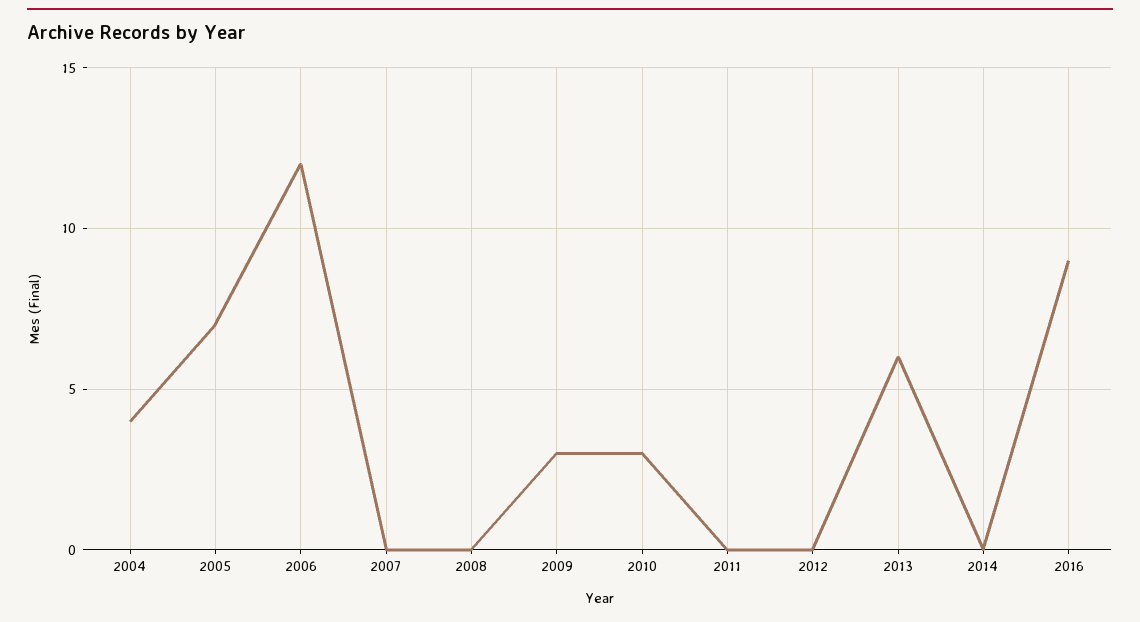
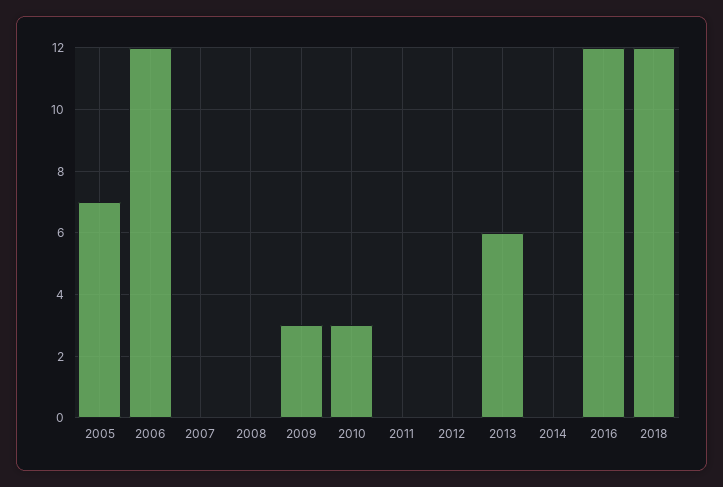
2004: 4 -> none
2016: 9 -> 12
2018: none -> 12

